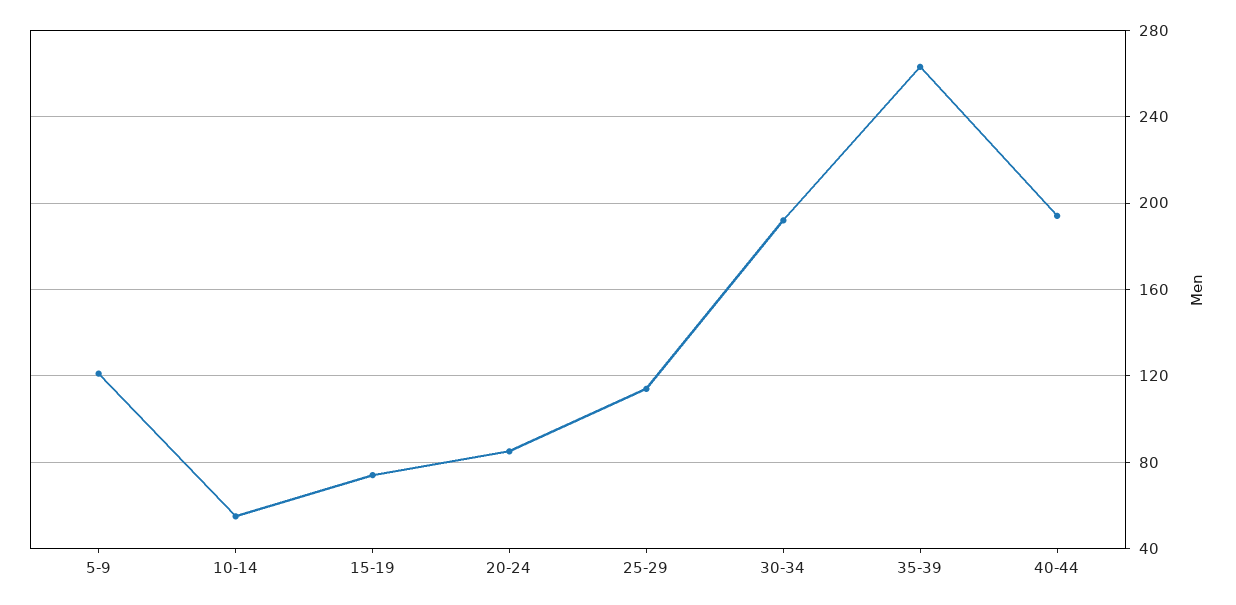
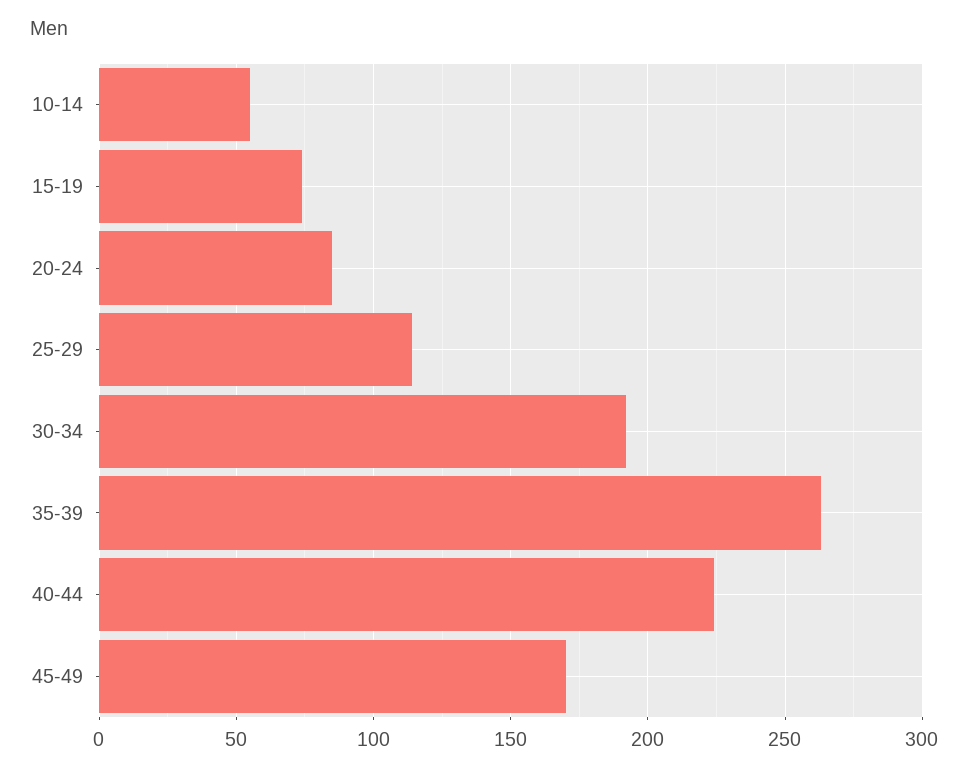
5-9: 120 -> none
40-44: 195 -> 225
45-49: none -> 170

